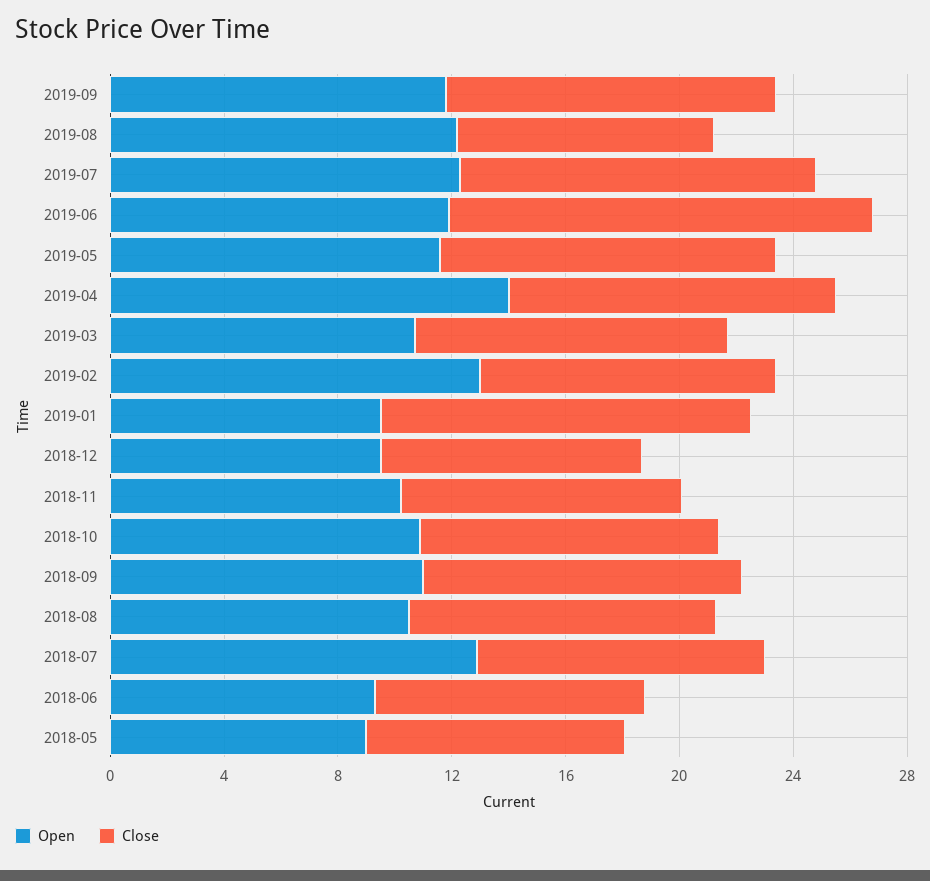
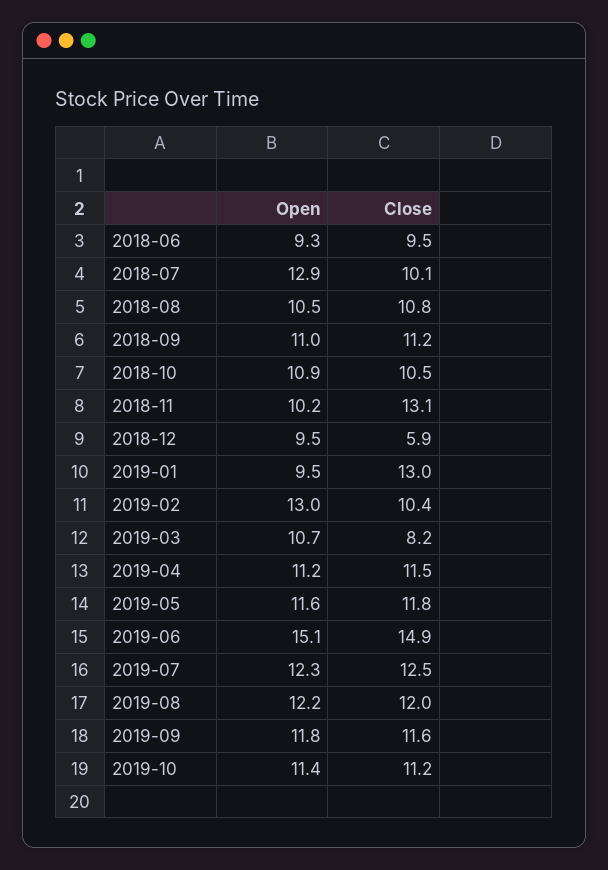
Close, 2019-08: 9 -> 12
Open, 2019-06: 12 -> 15.1
Open, 2019-04: 14 -> 11.2
Close, 2019-03: 11 -> 8.2
Close, 2018-12: 9 -> 5.9
Close, 2018-11: 10 -> 13.1
Open, 2018-05: 9 -> none
Close, 2018-05: 9 -> none
Open, 2019-10: none -> 11.4
Close, 2019-10: none -> 11.2

